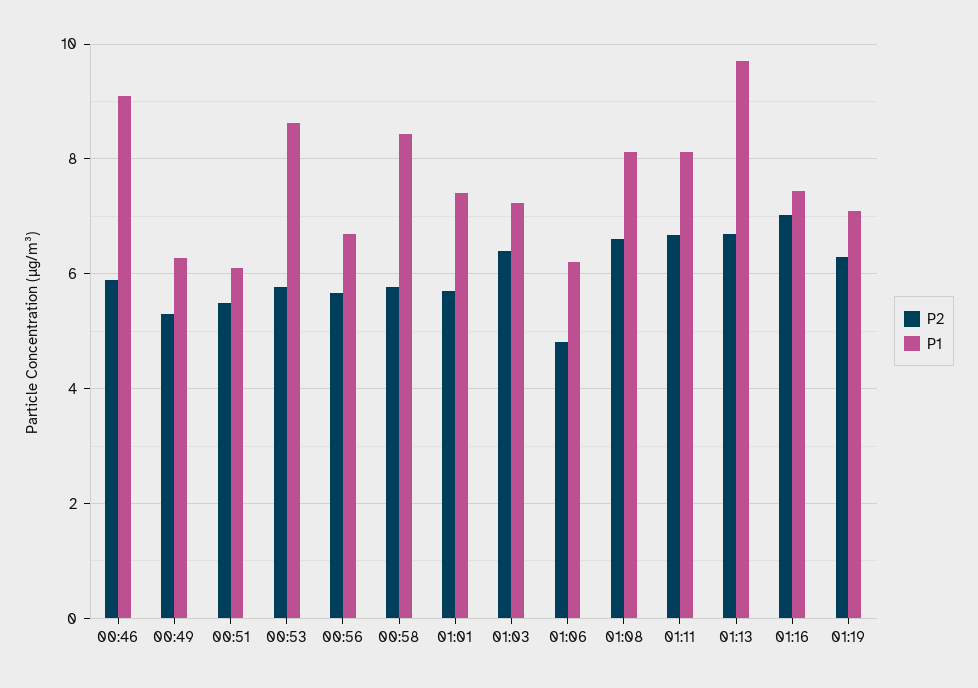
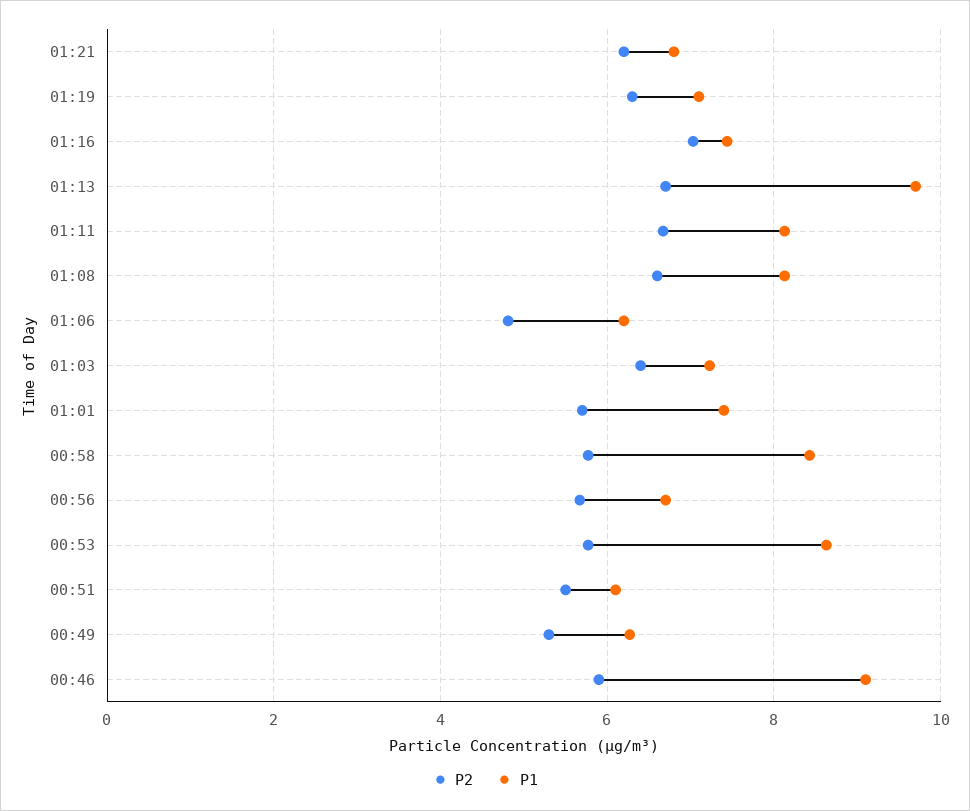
P2, 01:21: none -> 6.2
P1, 01:21: none -> 6.8

